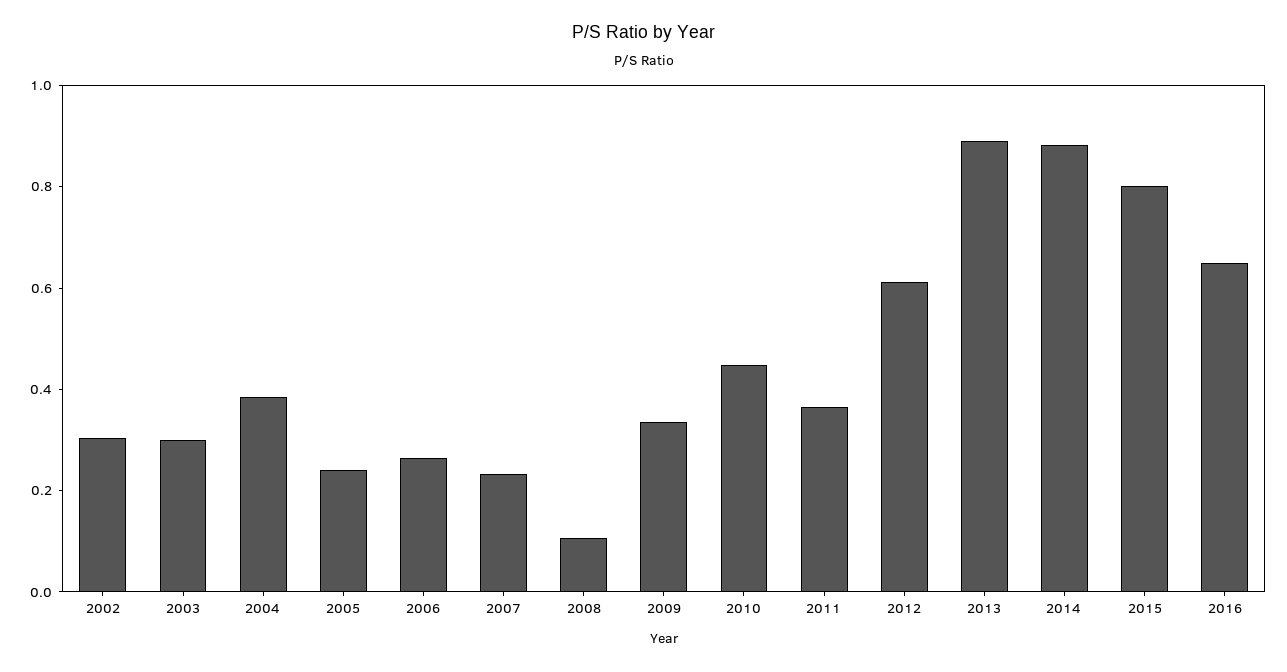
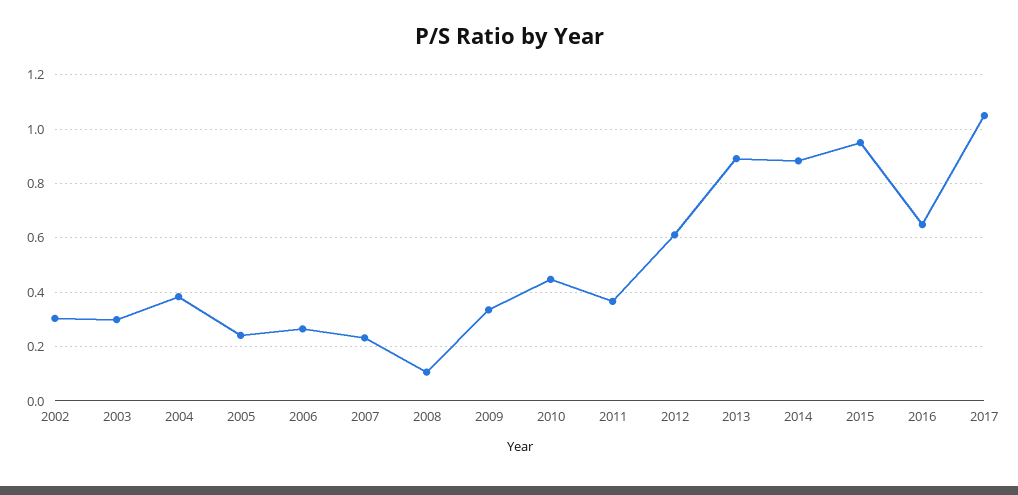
2015: 0.8 -> 0.95
2017: none -> 1.05

